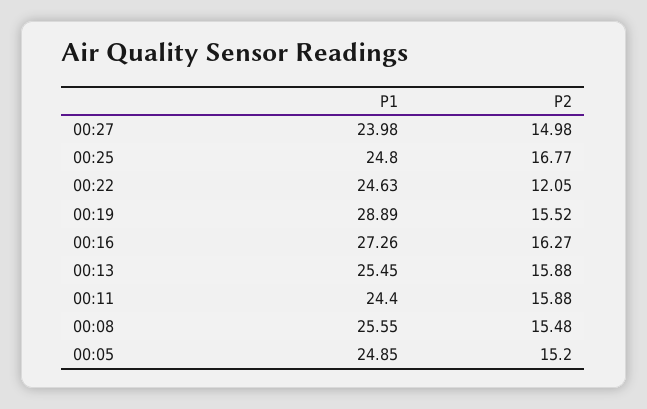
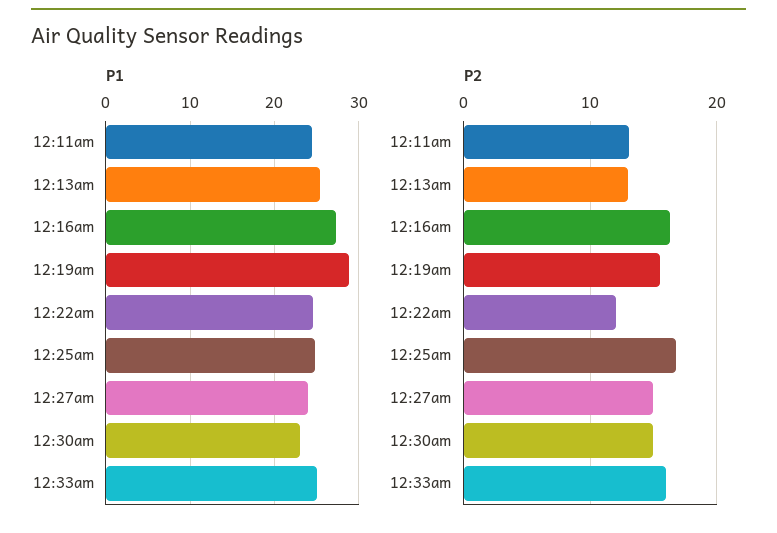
P2, 00:13: 15.88 -> 13
P2, 00:11: 15.88 -> 13
P1, 00:08: 25.55 -> none
P2, 00:08: 15.48 -> none
P1, 00:05: 24.85 -> none
P2, 00:05: 15.2 -> none
P1, 12:30am: none -> 23
P1, 12:33am: none -> 25
P2, 12:30am: none -> 15
P2, 12:33am: none -> 16

